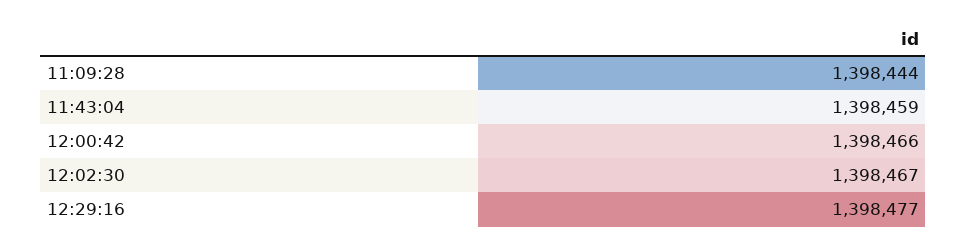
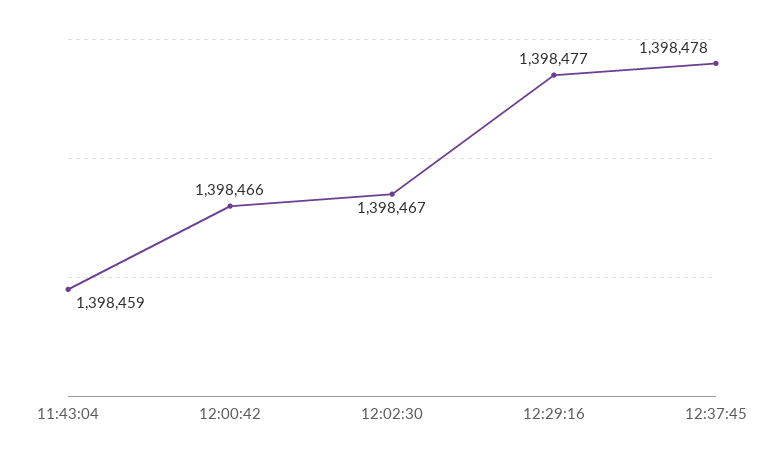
11:09:28: 1398444 -> none
12:37:45: none -> 1398478

